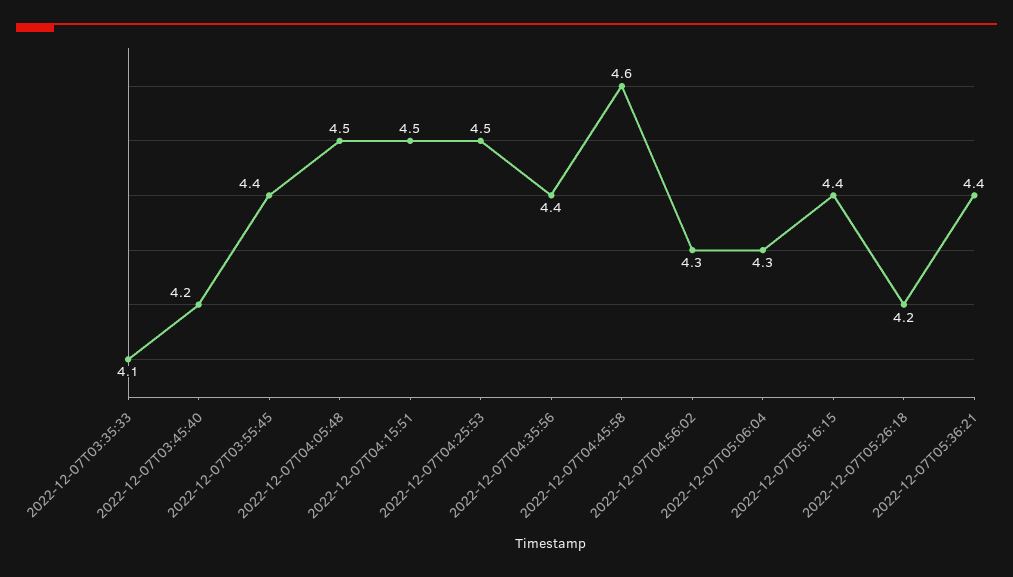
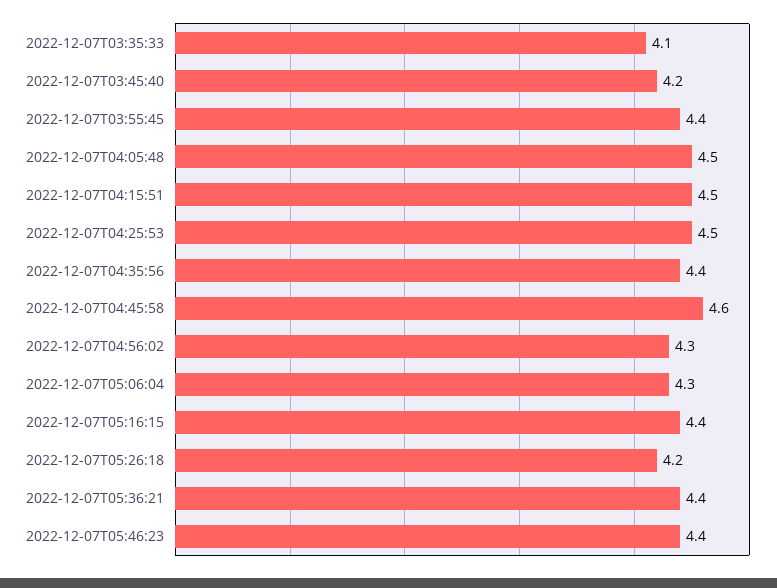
2022-12-07T05:46:23: none -> 4.4

